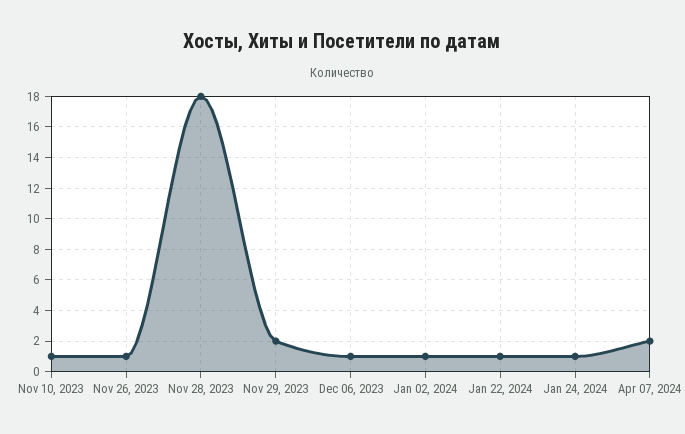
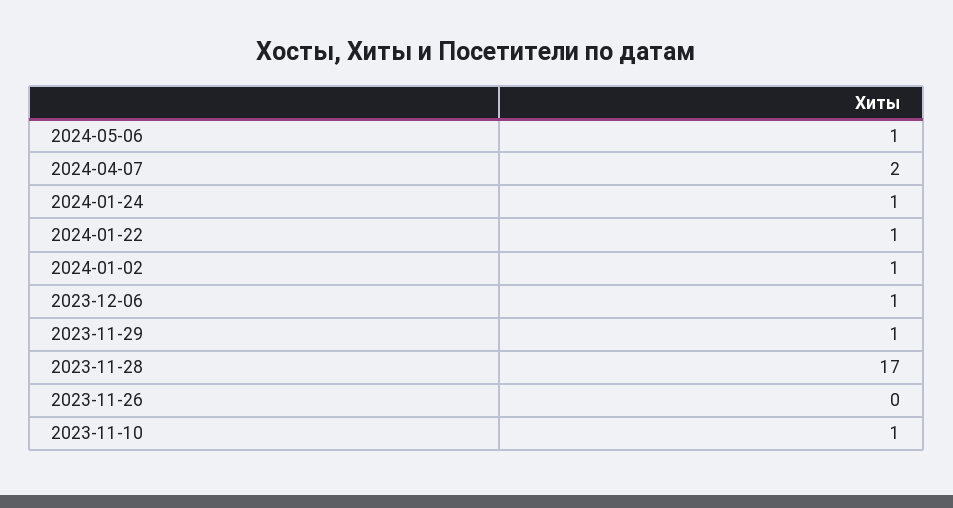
Nov 26, 2023: 1 -> 0
Nov 28, 2023: 18 -> 17
Nov 29, 2023: 2 -> 1
2024-05-06: none -> 1

